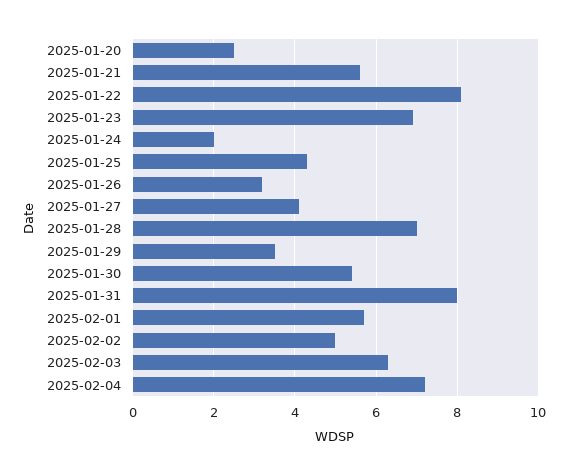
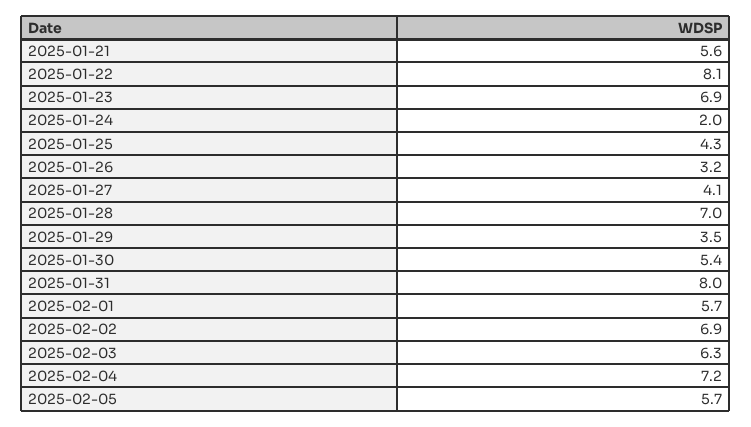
2025-01-20: 2.5 -> none
2025-02-02: 5 -> 6.9
2025-02-05: none -> 5.7

